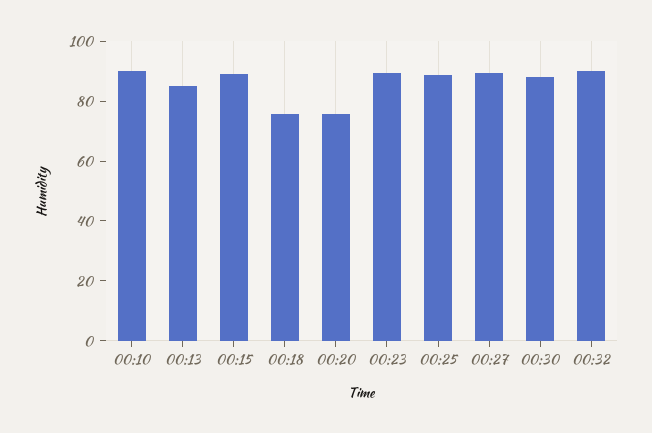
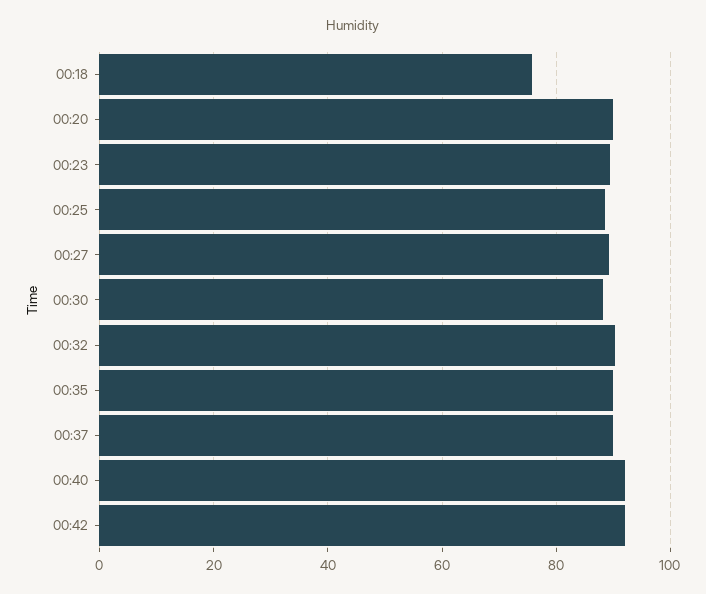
00:10: 90 -> none
00:13: 85 -> none
00:15: 90 -> none
00:20: 75 -> 90
00:35: none -> 90
00:37: none -> 90
00:40: none -> 92
00:42: none -> 92

